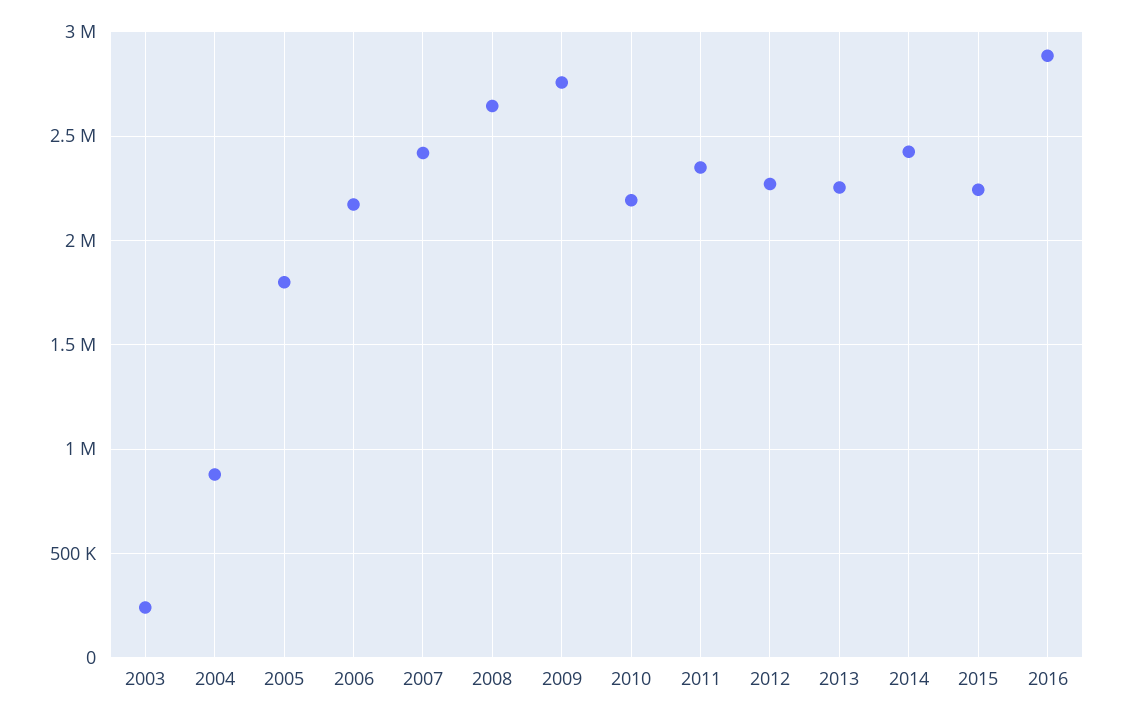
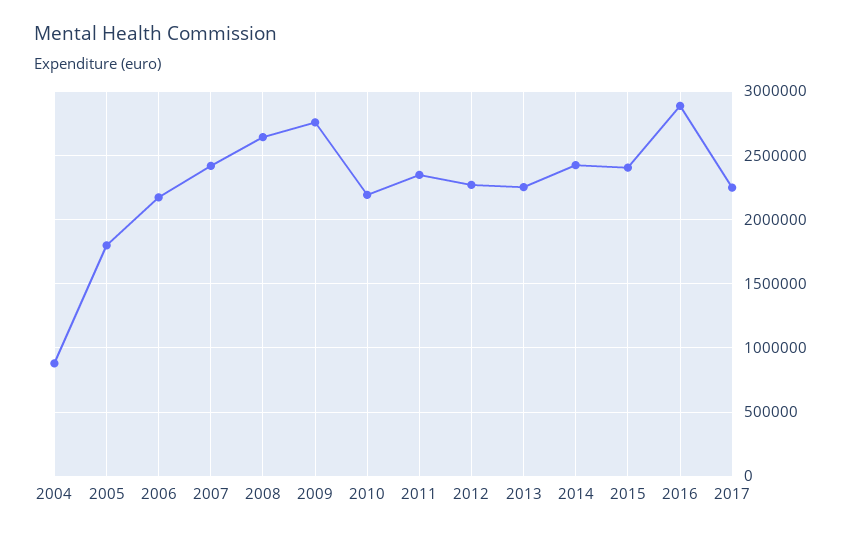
2003: 250000 -> none
2015: 2250000 -> 2400000
2017: none -> 2250000

